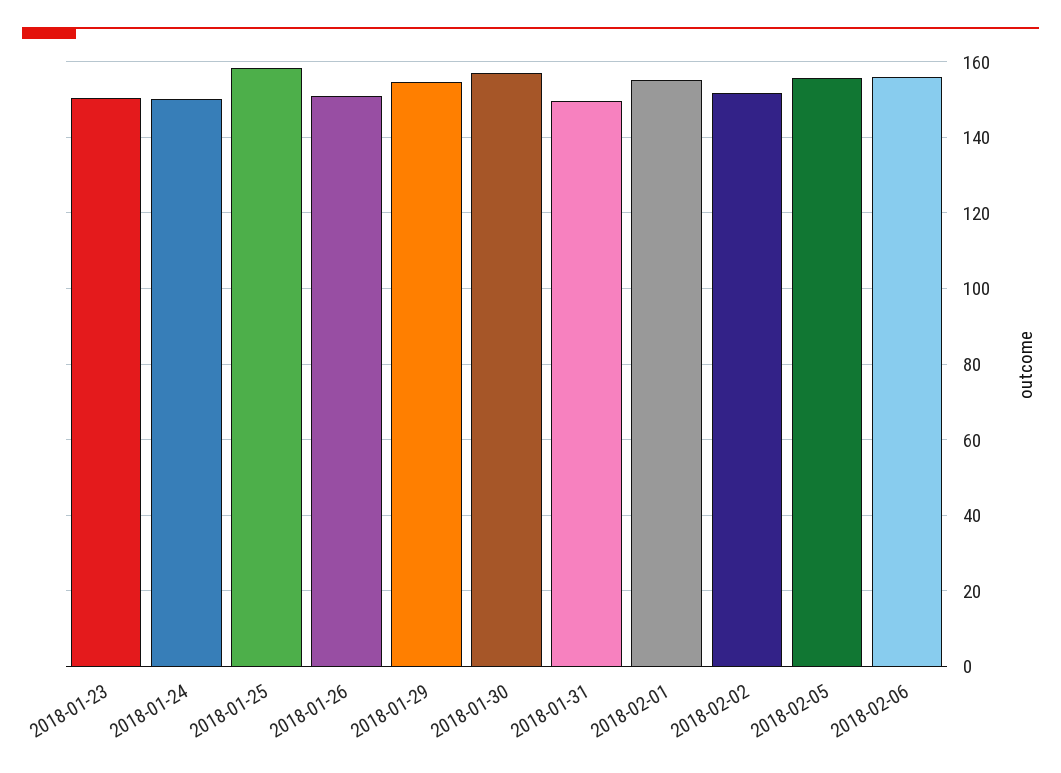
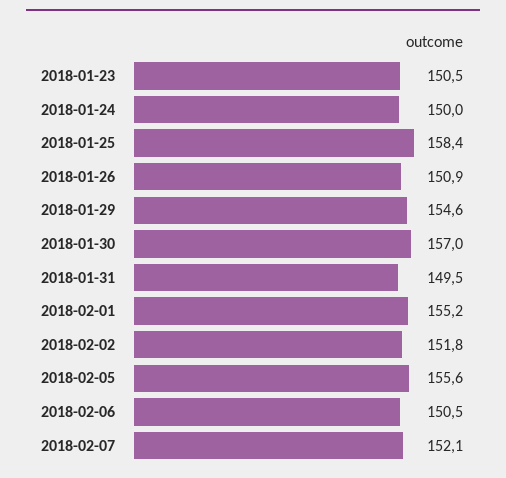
2018-02-06: 156 -> 150.5
2018-02-07: none -> 152.1

